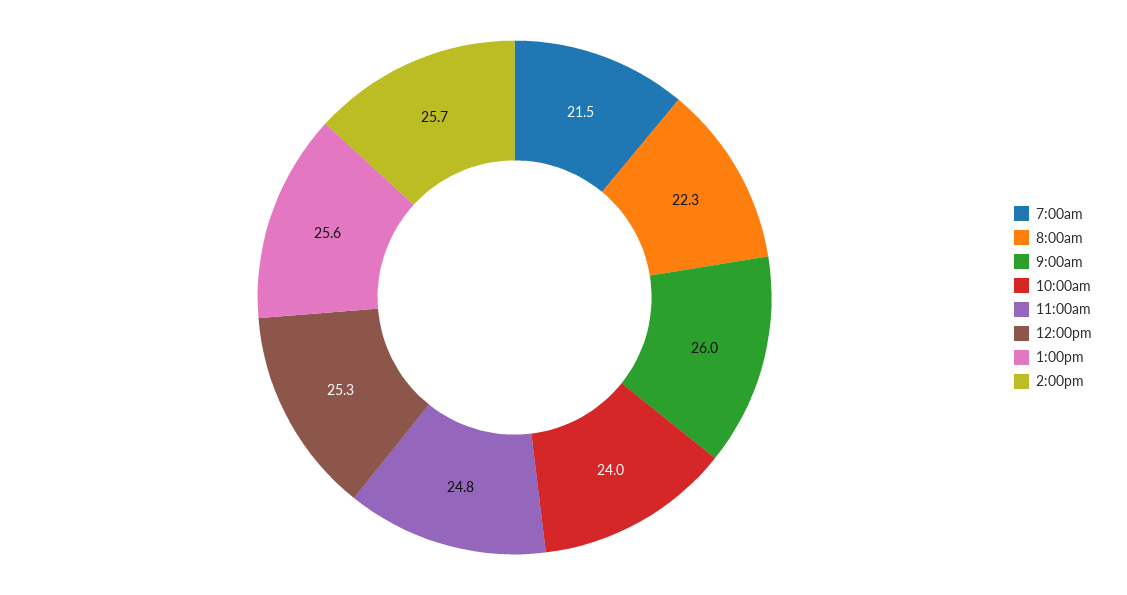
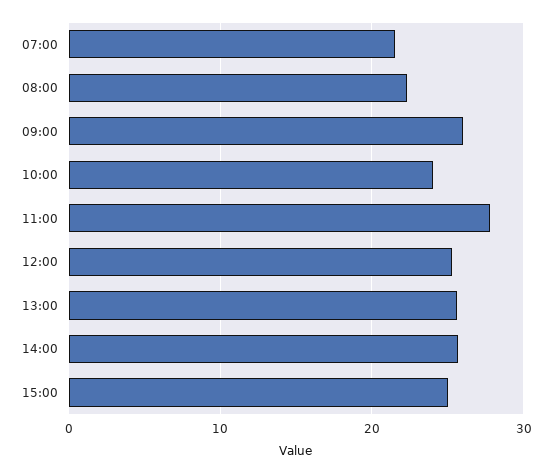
11:00am: 24.8 -> 28
15:00: none -> 25

